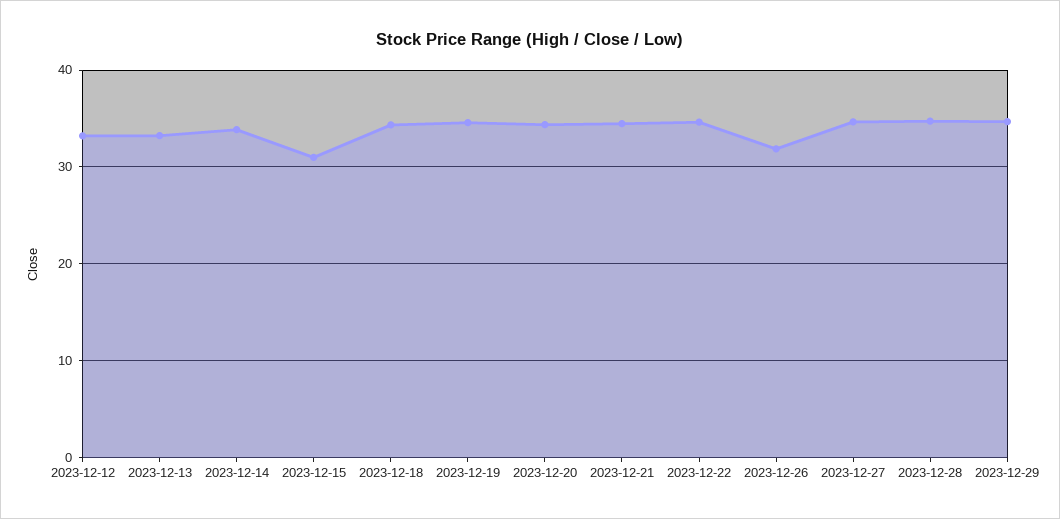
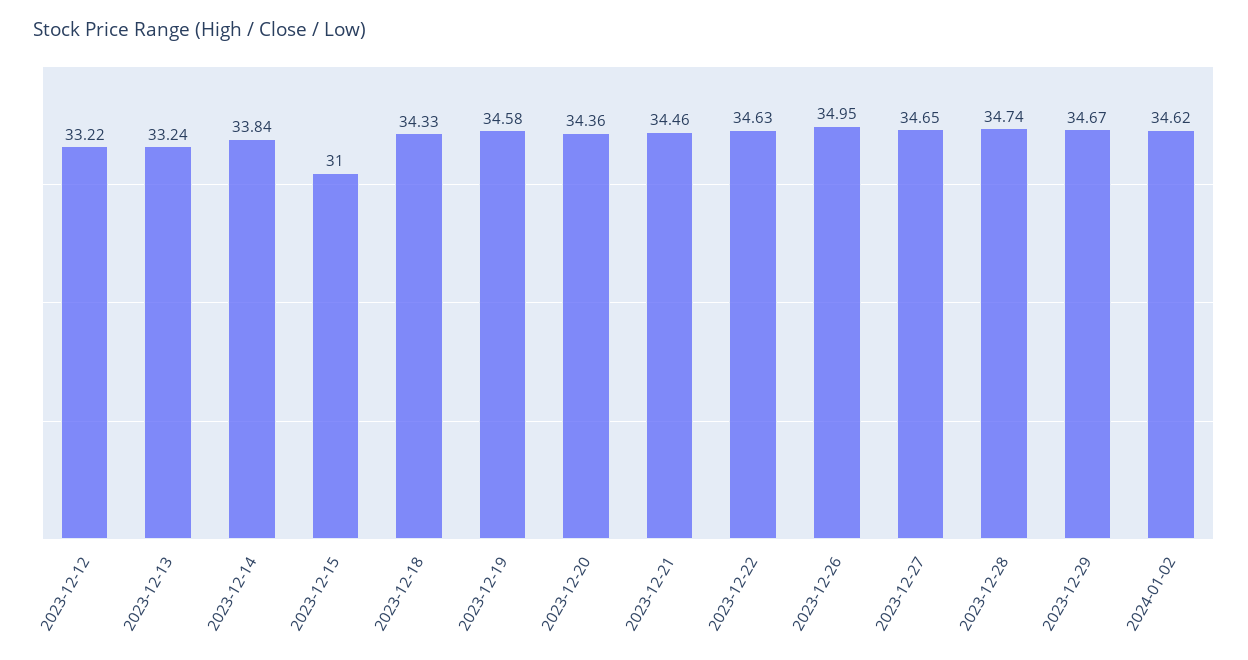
2023-12-26: 32 -> 34.95
2024-01-02: none -> 34.62

